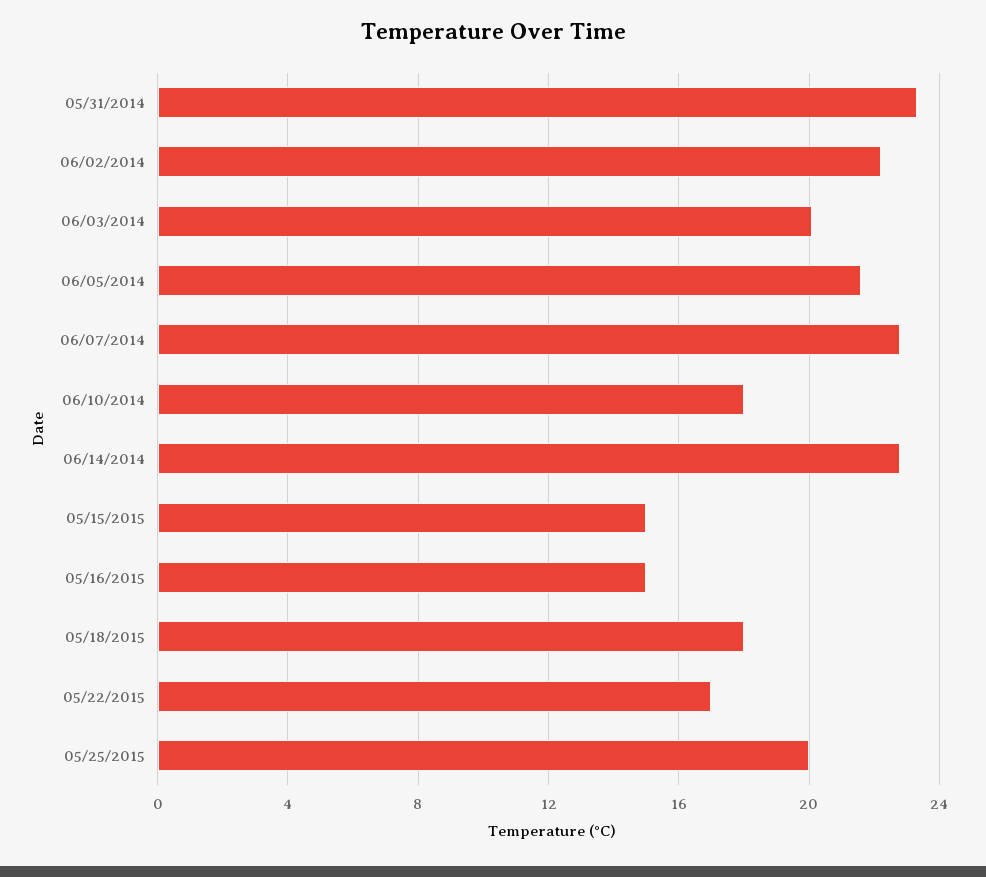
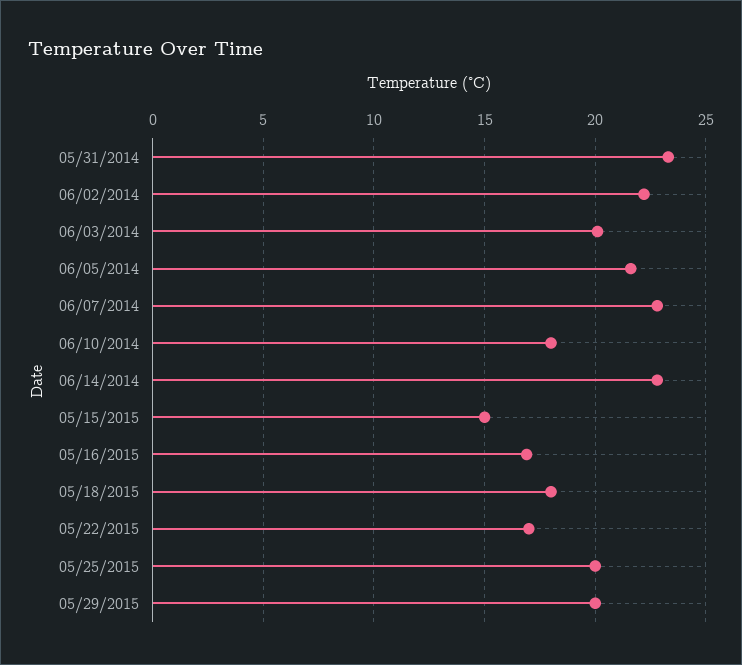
05/16/2015: 15 -> 17
05/29/2015: none -> 20

